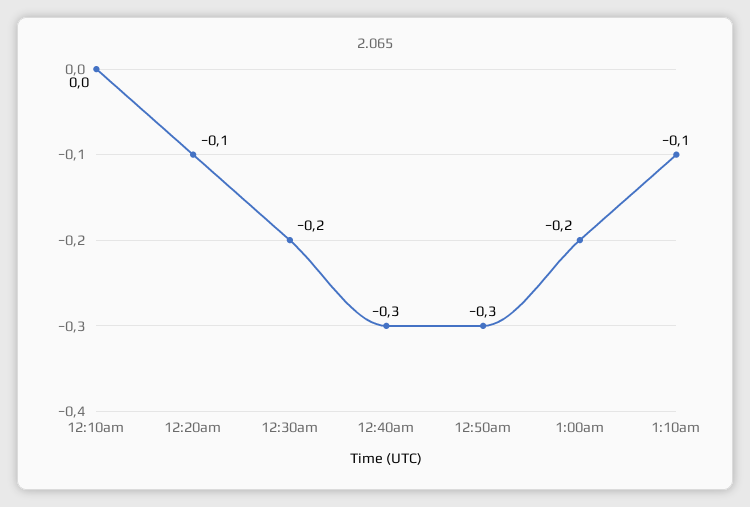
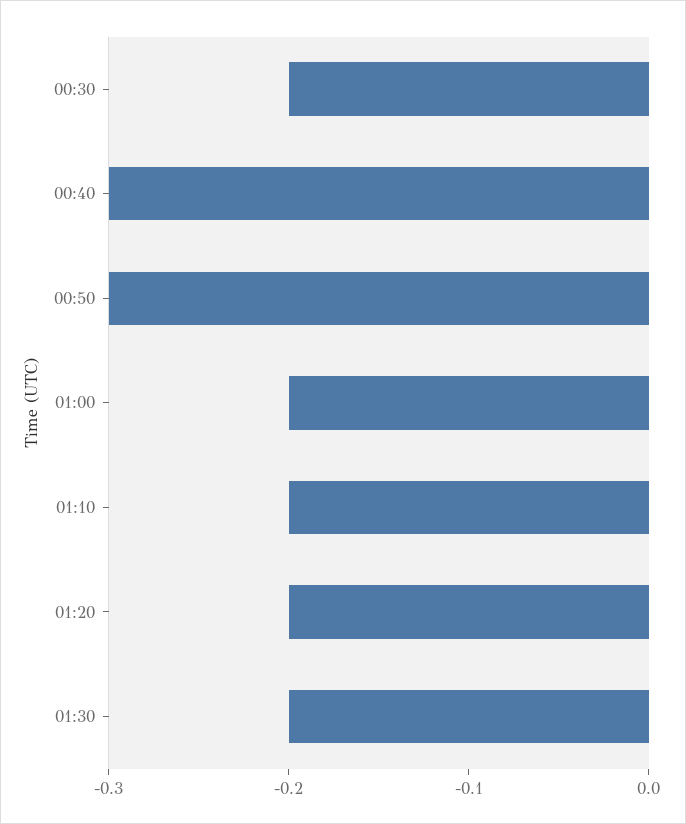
12:10am: 0 -> none
12:20am: -0.1 -> none
1:10am: -0.1 -> -0.2
01:20: none -> -0.2
01:30: none -> -0.2

